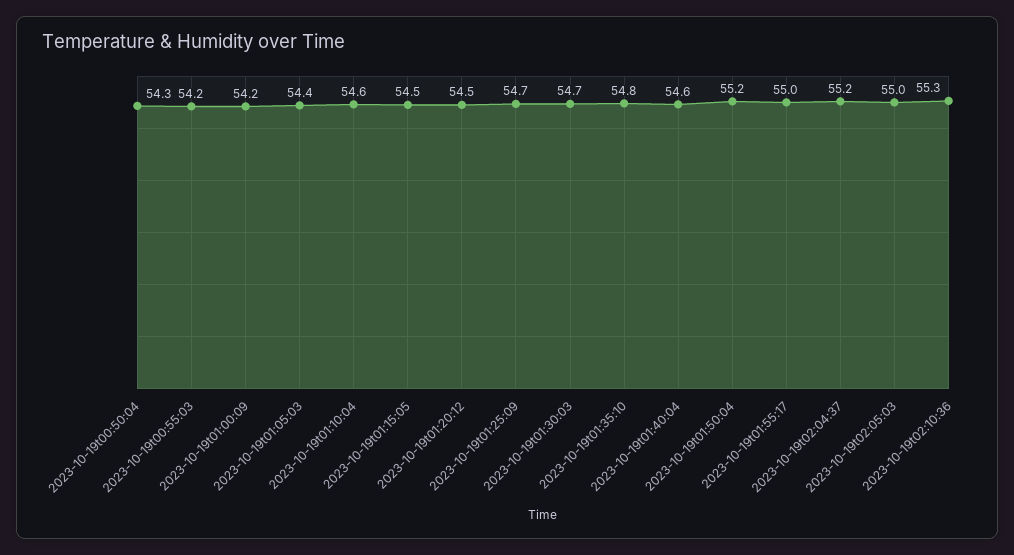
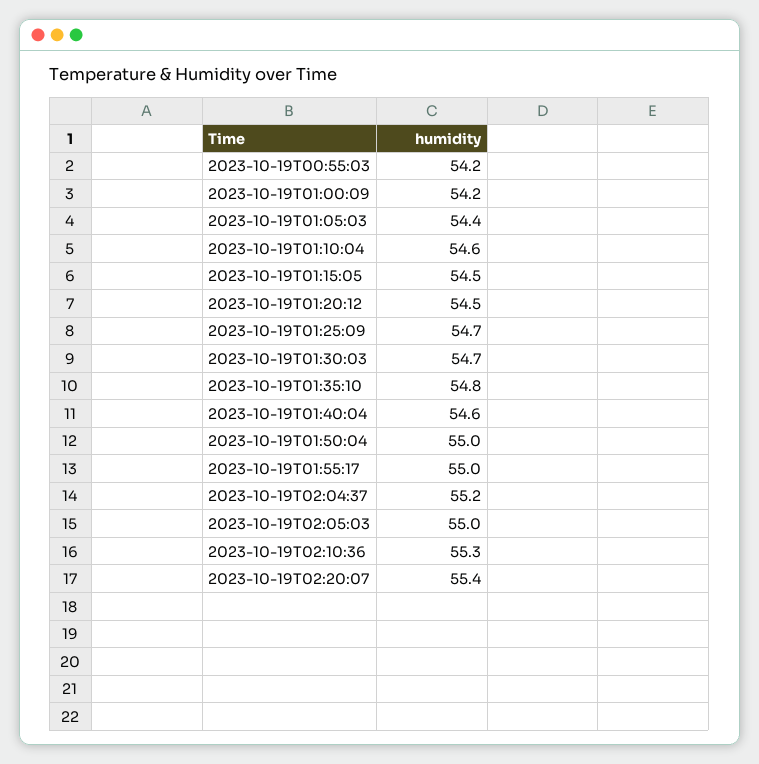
2023-10-19t00:50:04: 54.3 -> none
2023-10-19t01:50:04: 55.2 -> 55
2023-10-19T02:20:07: none -> 55.4

